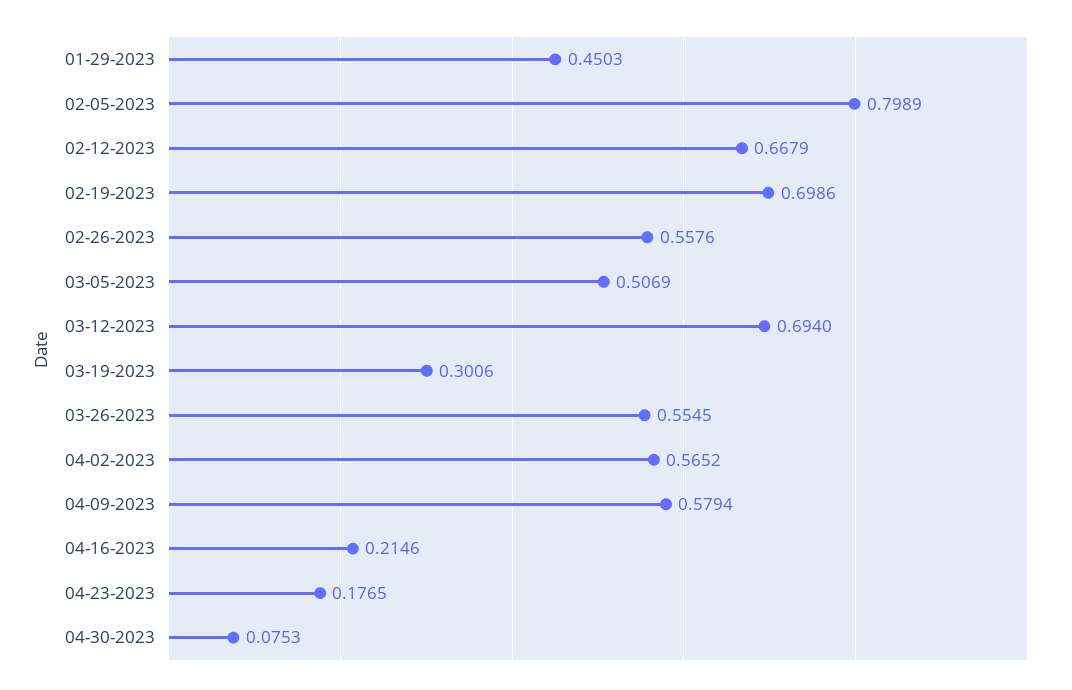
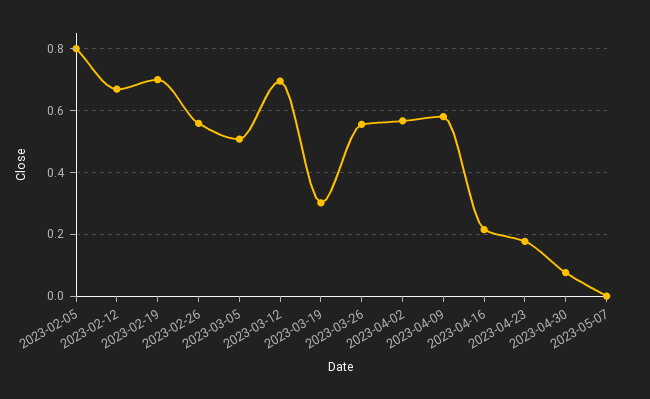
01-29-2023: 0.4503 -> none
2023-05-07: none -> 0

